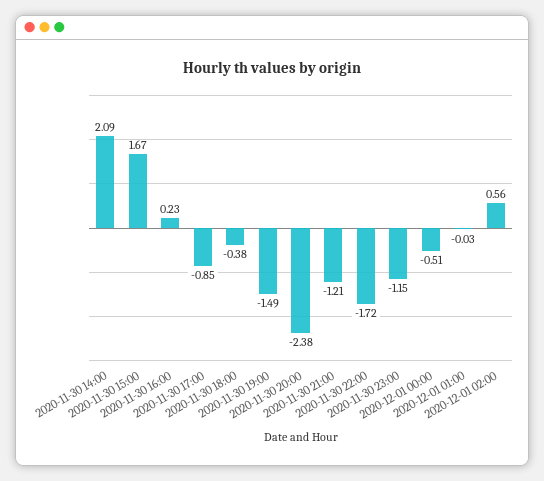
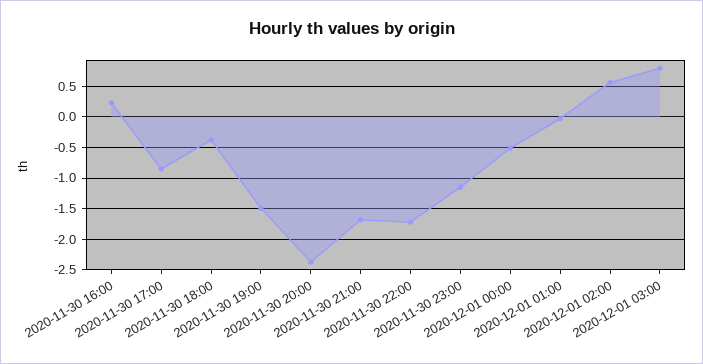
2020-11-30 14:00: 2.09 -> none
2020-11-30 15:00: 1.67 -> none
2020-11-30 21:00: -1.21 -> -1.7
2020-12-01 03:00: none -> 0.8

